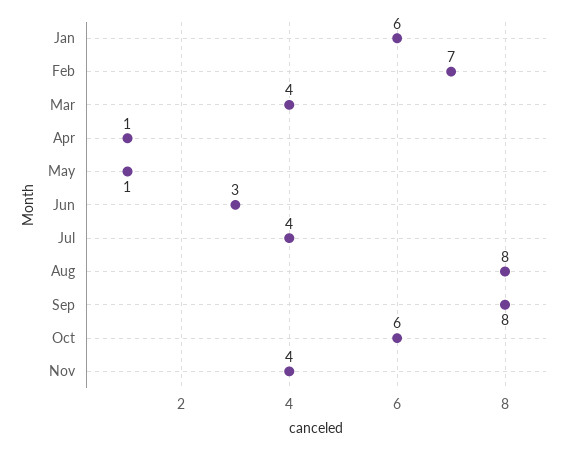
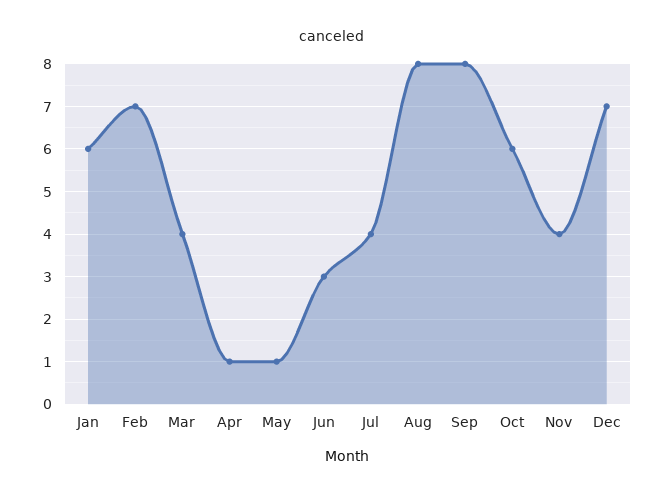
Dec: none -> 7

